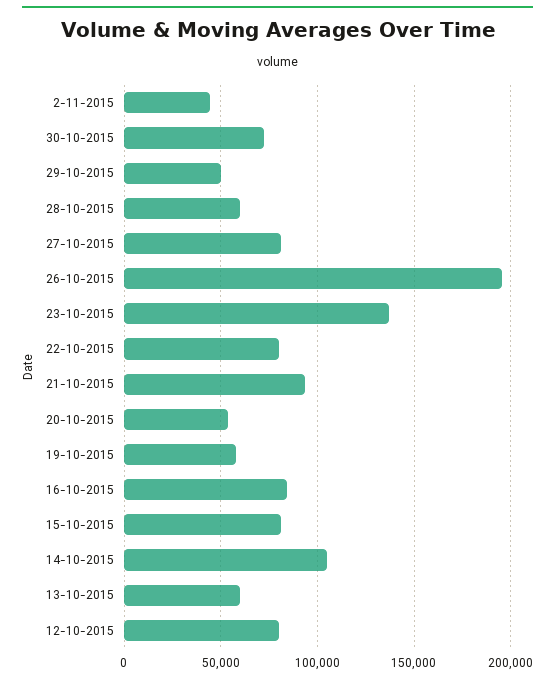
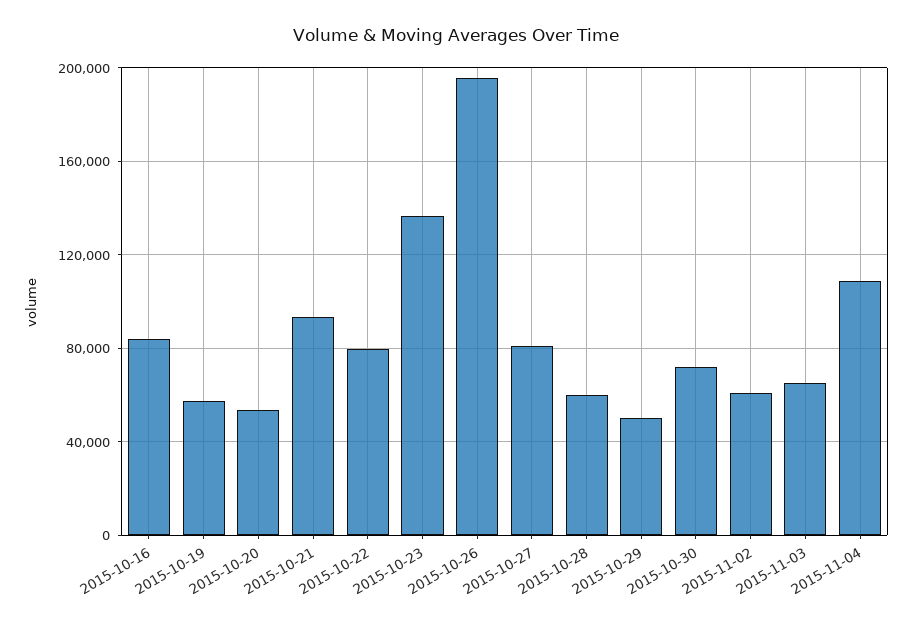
2-11-2015: 45000 -> 60000
15-10-2015: 80000 -> none
14-10-2015: 105000 -> none
13-10-2015: 60000 -> none
12-10-2015: 80000 -> none
2015-11-03: none -> 65000
2015-11-04: none -> 110000

